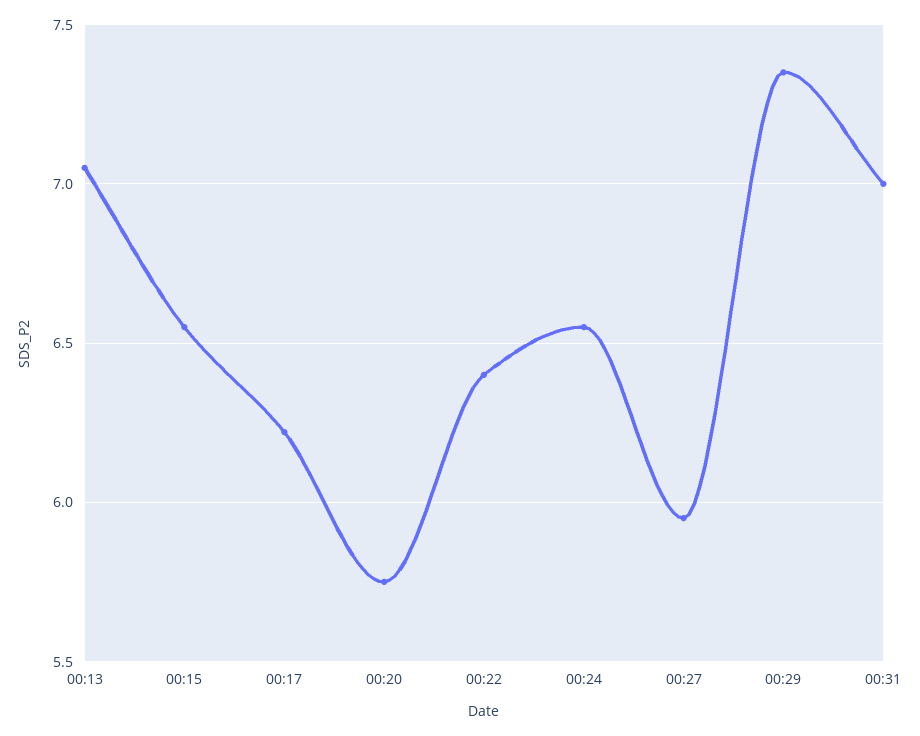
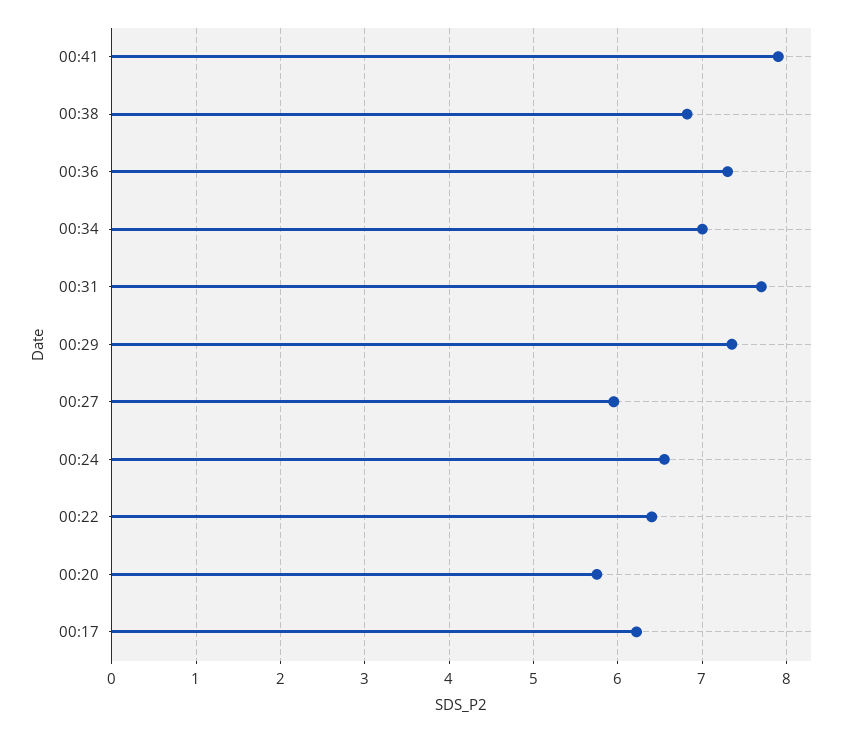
00:13: 7.05 -> none
00:15: 6.55 -> none
00:31: 7 -> 7.7
00:41: none -> 7.9
00:38: none -> 6.8
00:36: none -> 7.3
00:34: none -> 7

